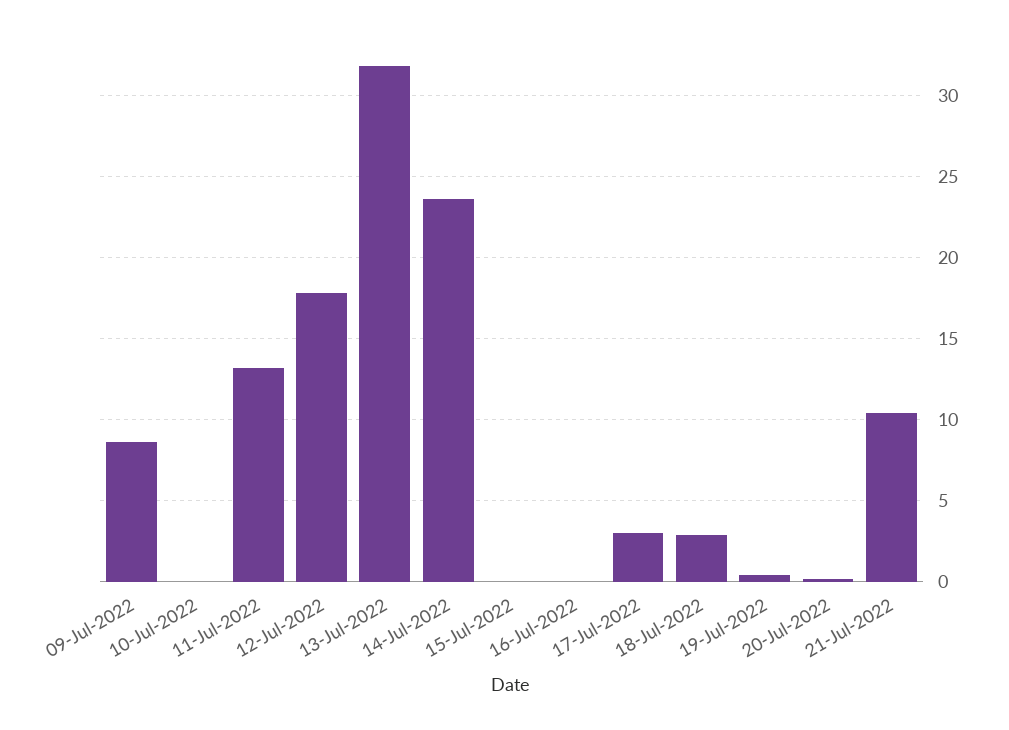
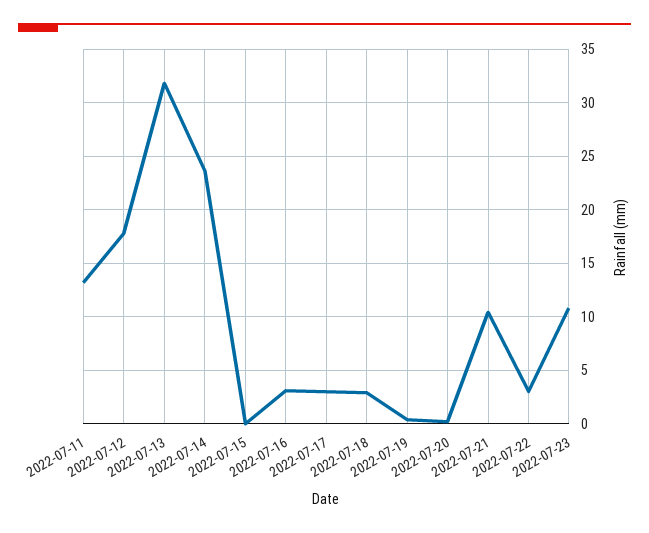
09-Jul-2022: 8.5 -> none
10-Jul-2022: 0 -> none
16-Jul-2022: 0 -> 3
2022-07-22: none -> 3
2022-07-23: none -> 11

